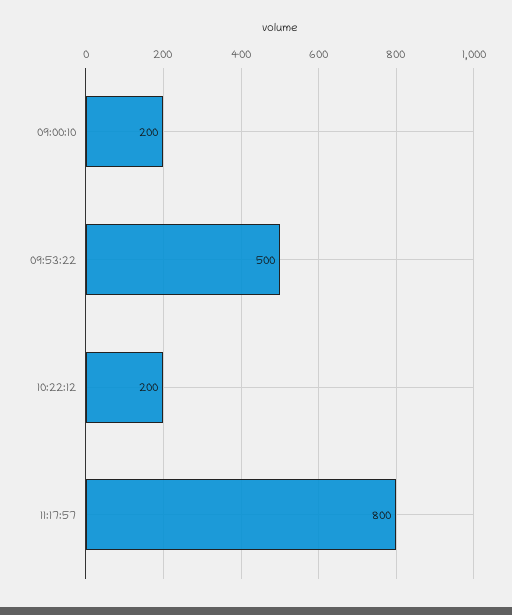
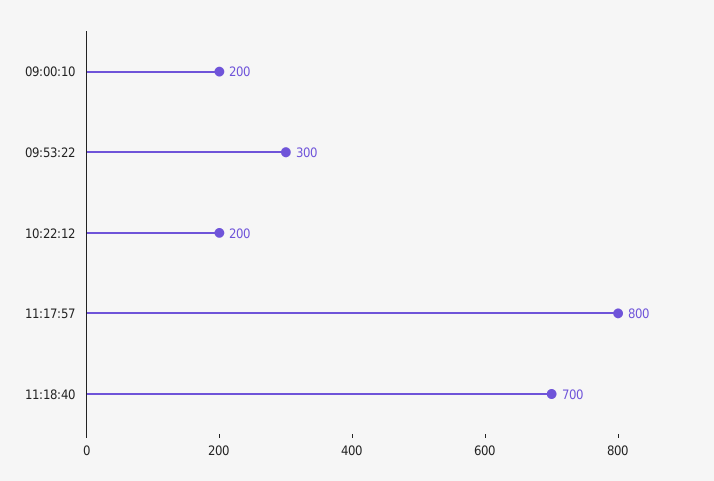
09:53:22: 500 -> 300
11:18:40: none -> 700

